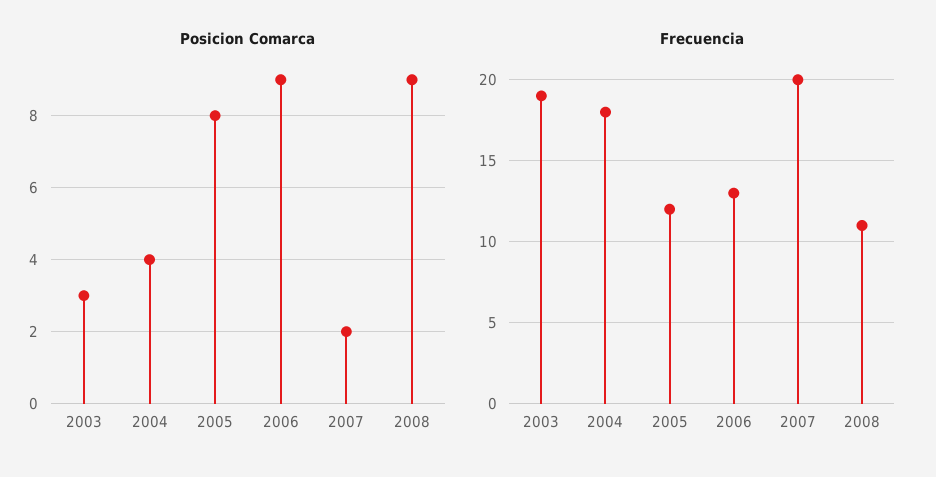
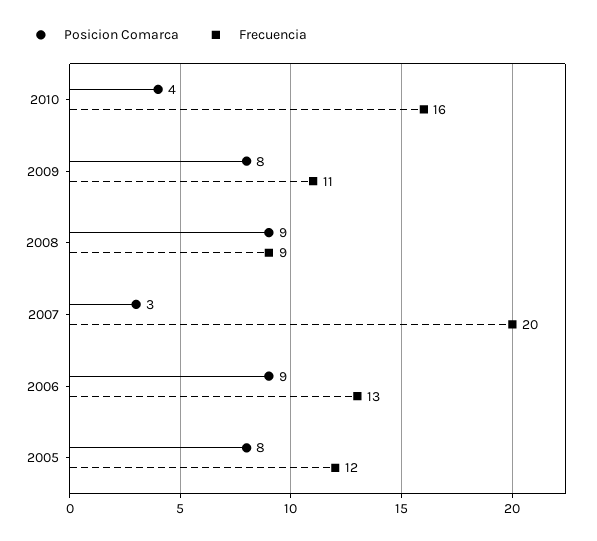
Posicion Comarca, 2003: 3 -> none
Posicion Comarca, 2004: 4 -> none
Posicion Comarca, 2007: 2 -> 3
Frecuencia, 2003: 19 -> none
Frecuencia, 2004: 18 -> none
Frecuencia, 2008: 11 -> 9
Posicion Comarca, 2010: none -> 4
Frecuencia, 2010: none -> 16
Posicion Comarca, 2009: none -> 8
Frecuencia, 2009: none -> 11

